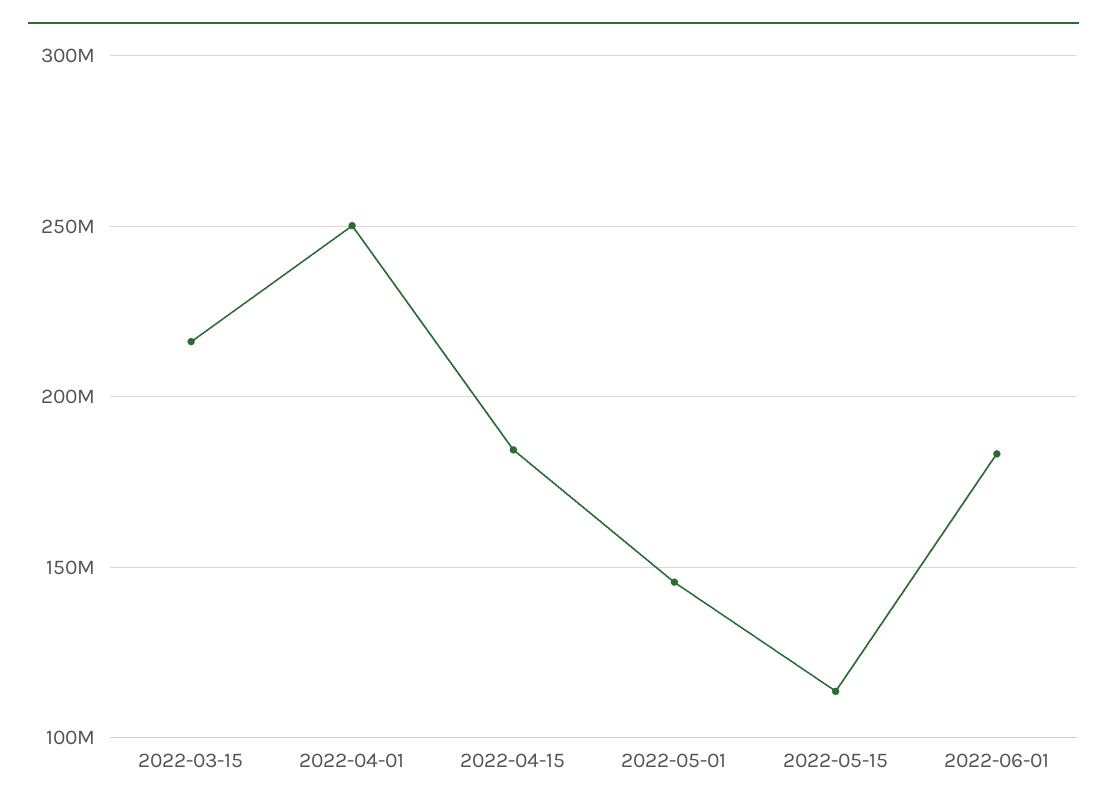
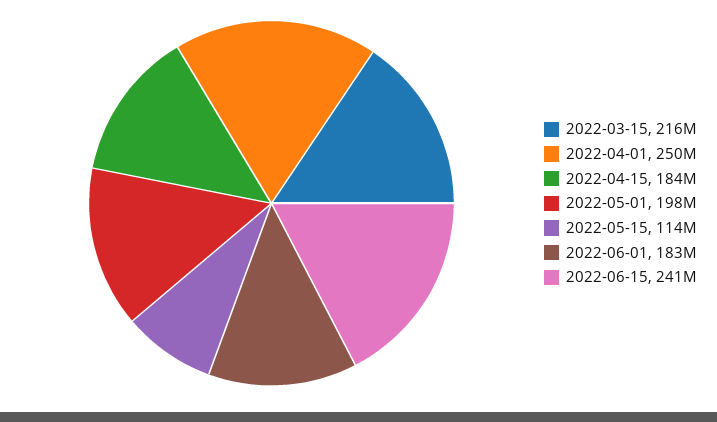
2022-05-01: 145000000 -> 198000000
2022-06-15: none -> 241000000

